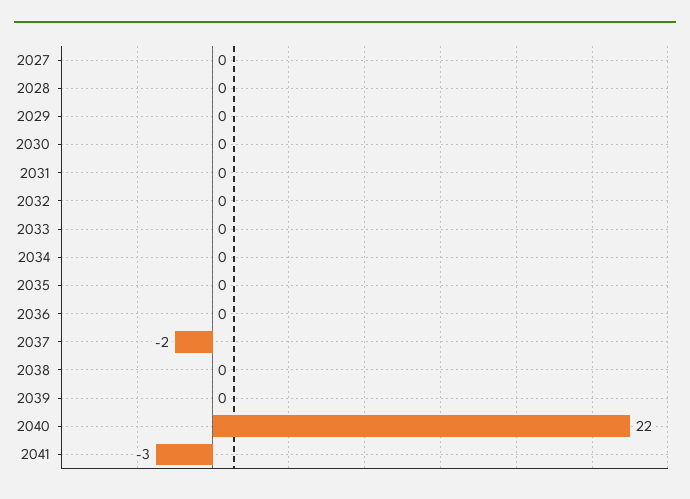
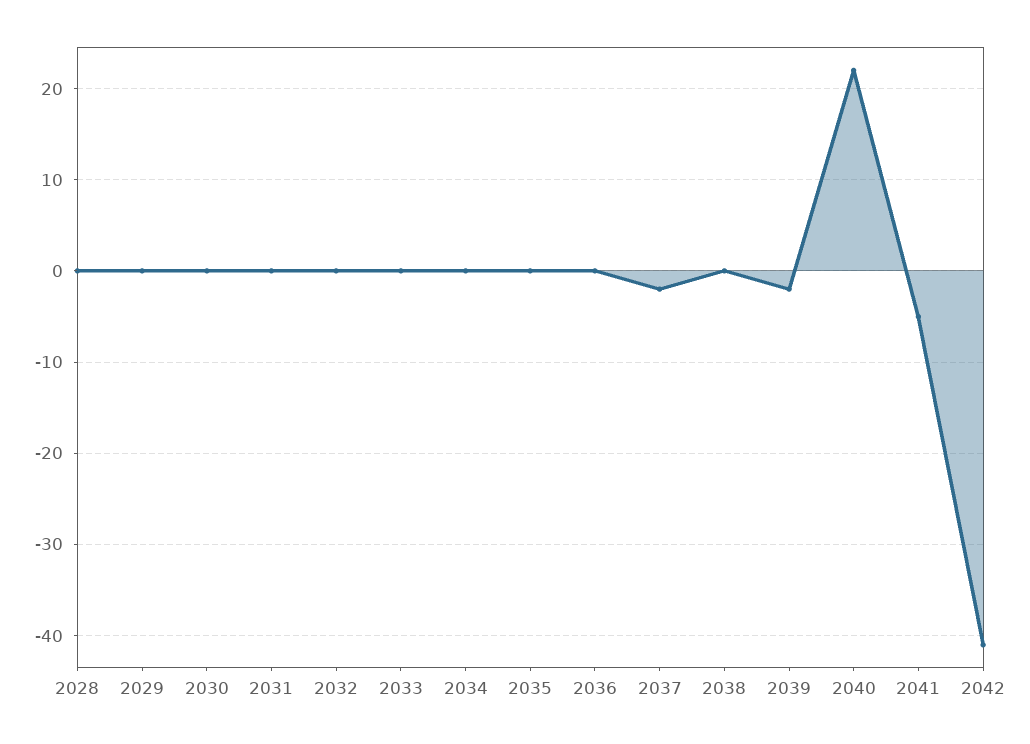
2027: 0 -> none
2039: 0 -> -2
2041: -3 -> -5
2042: none -> -41

